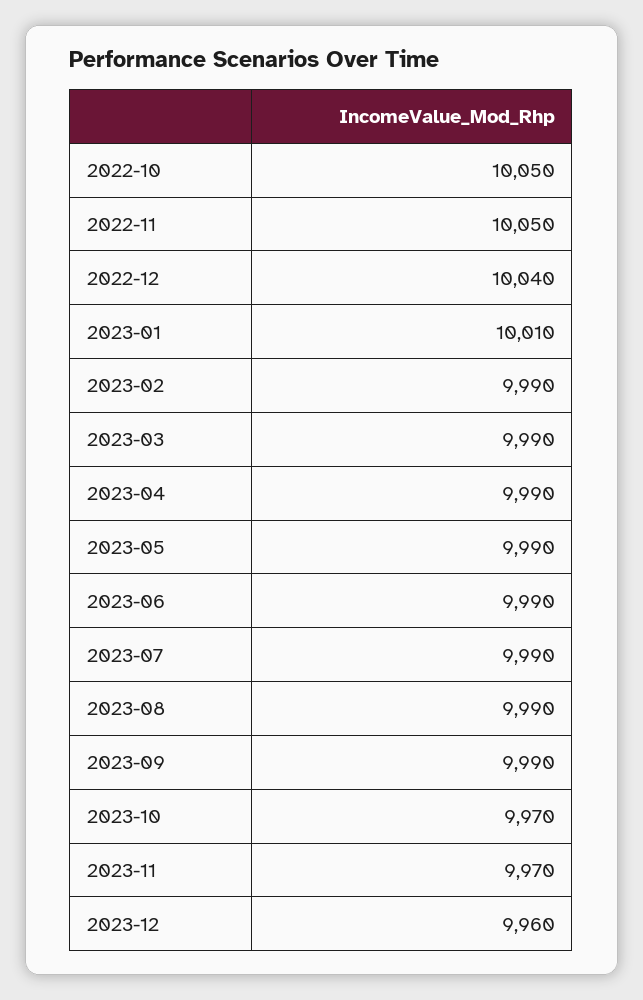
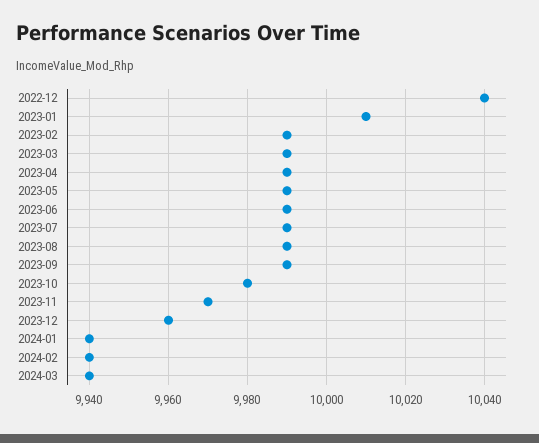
2022-10: 10050 -> none
2022-11: 10050 -> none
2023-10: 9970 -> 9980
2024-01: none -> 9940
2024-02: none -> 9940
2024-03: none -> 9940

